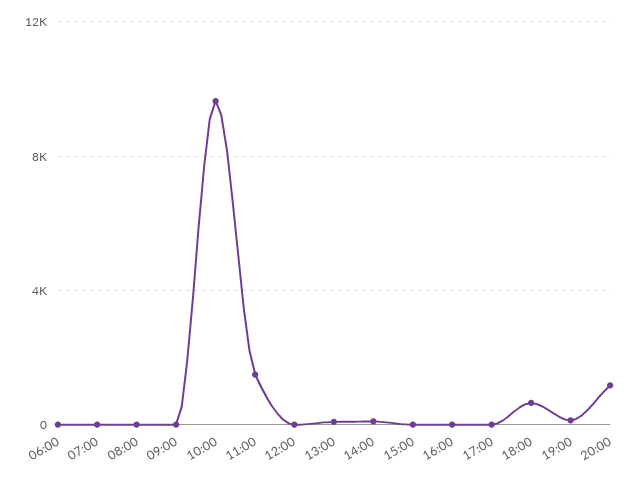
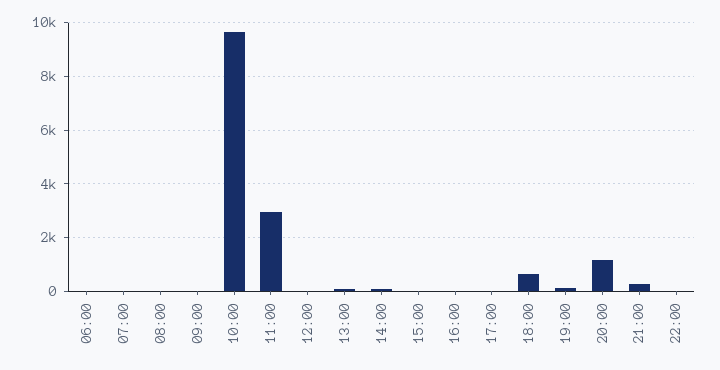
11:00: 1500 -> 3000
21:00: none -> 250
22:00: none -> 0

